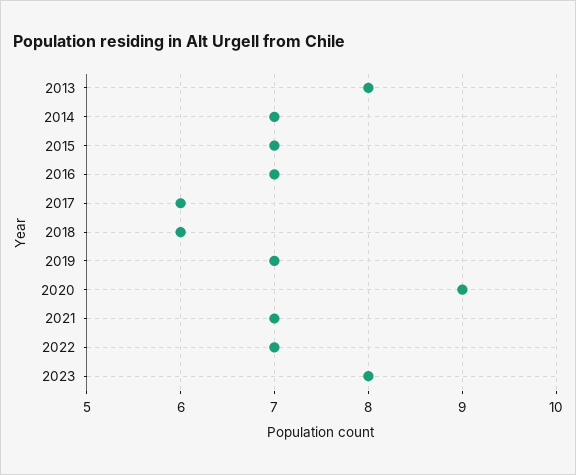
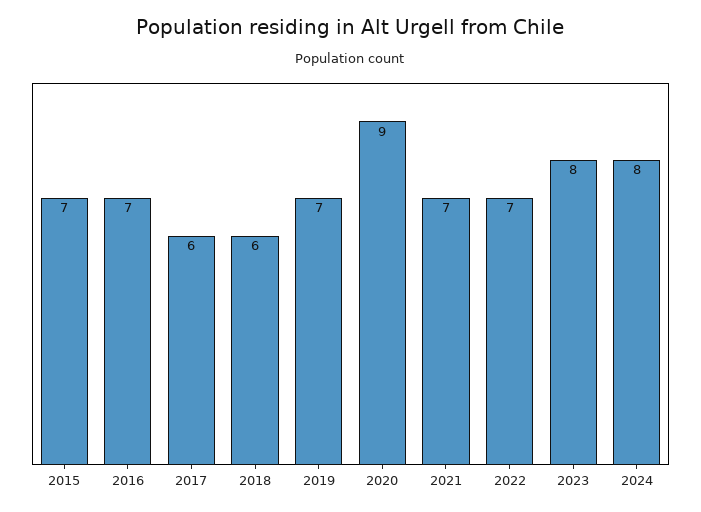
2013: 8 -> none
2014: 7 -> none
2024: none -> 8

